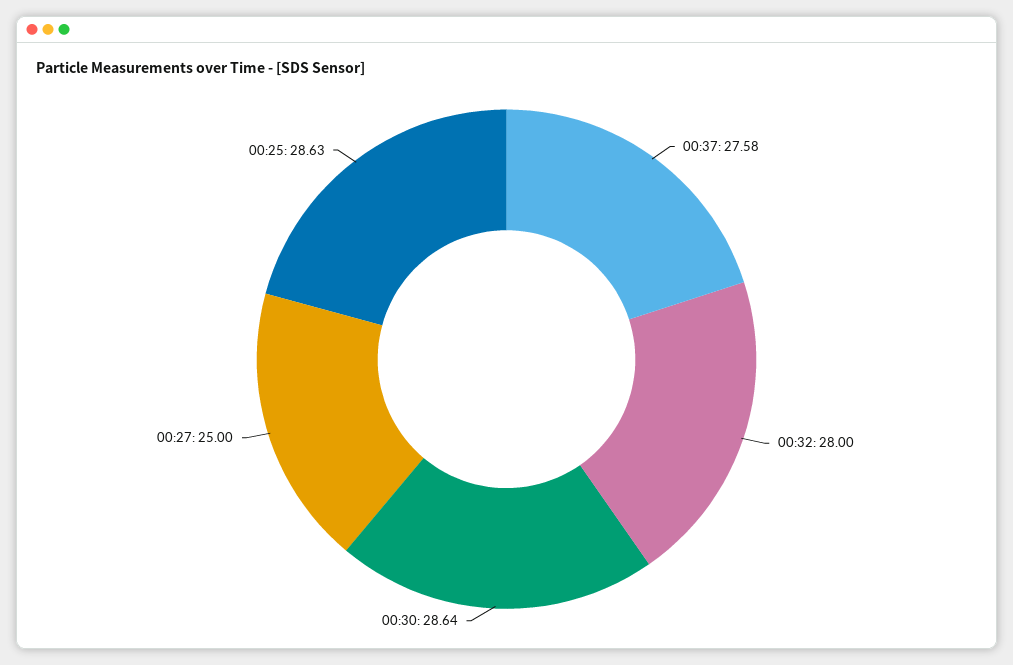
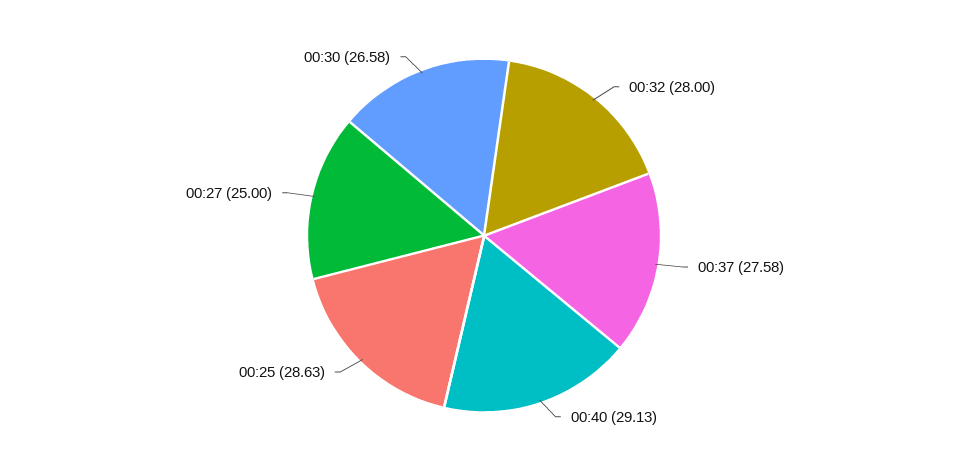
00:30: 28.64 -> 26.58
00:40: none -> 29.13

